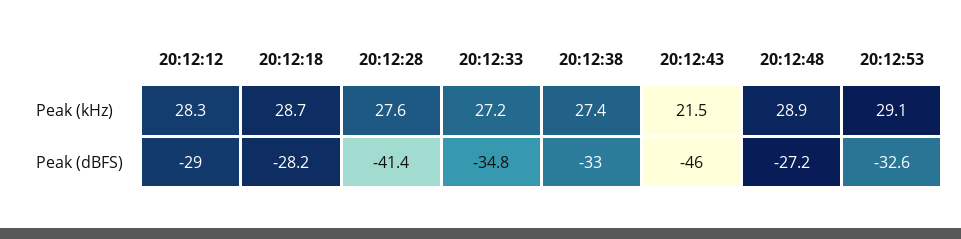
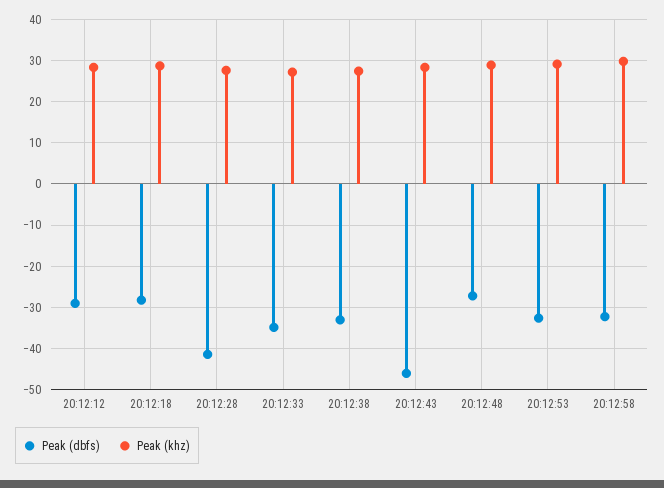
Peak (kHz), 20:12:43: 21.5 -> 28
Peak (dBFS), 20:12:58: none -> -32
Peak (kHz), 20:12:58: none -> 30

